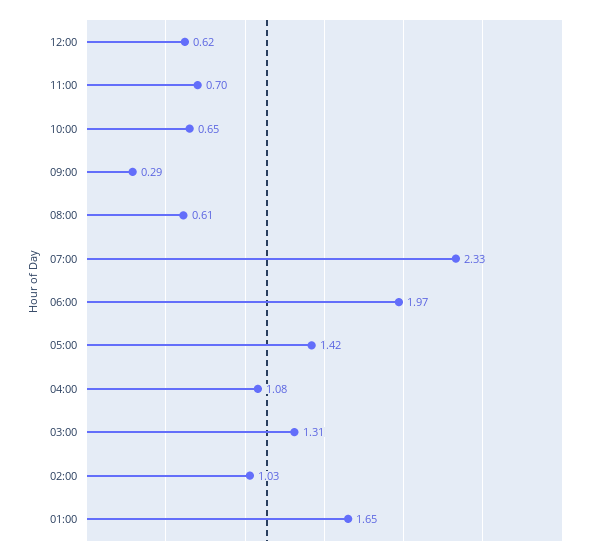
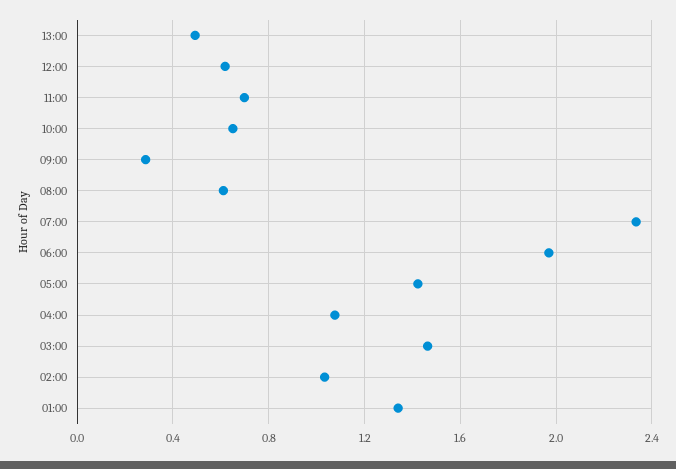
03:00: 1.31 -> 1.45
01:00: 1.65 -> 1.35
13:00: none -> 0.5

